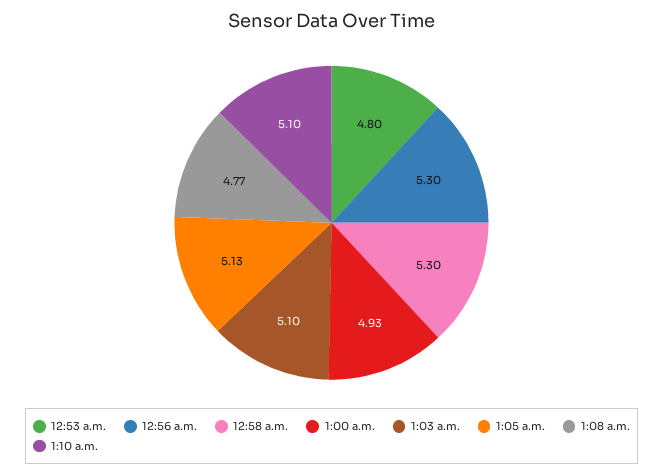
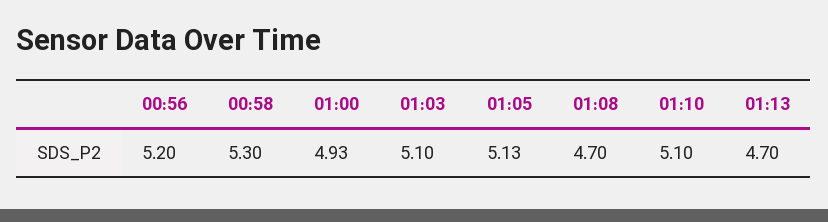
12:53 a.m.: 4.8 -> none
12:56 a.m.: 5.3 -> 5.2
1:08 a.m.: 4.77 -> 4.7
01:13: none -> 4.7

